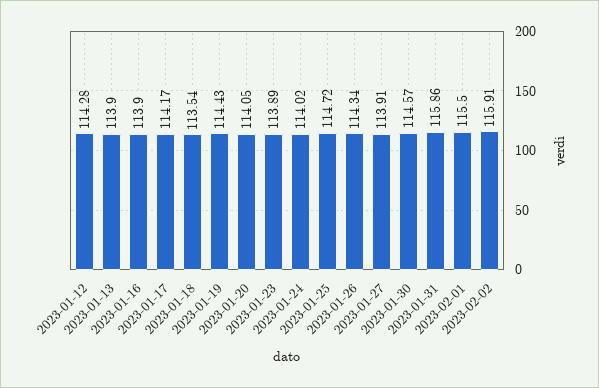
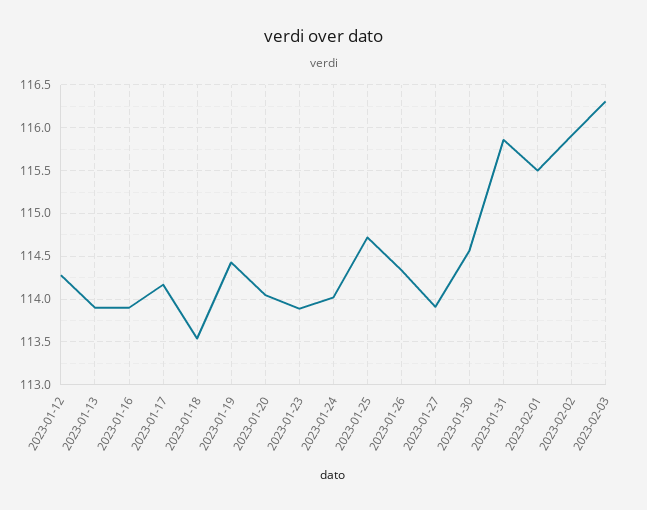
2023-02-03: none -> 116.3

